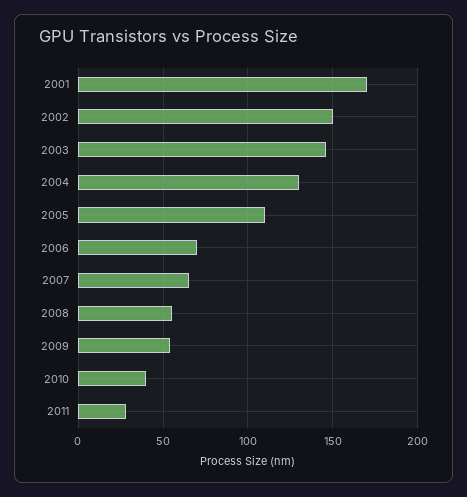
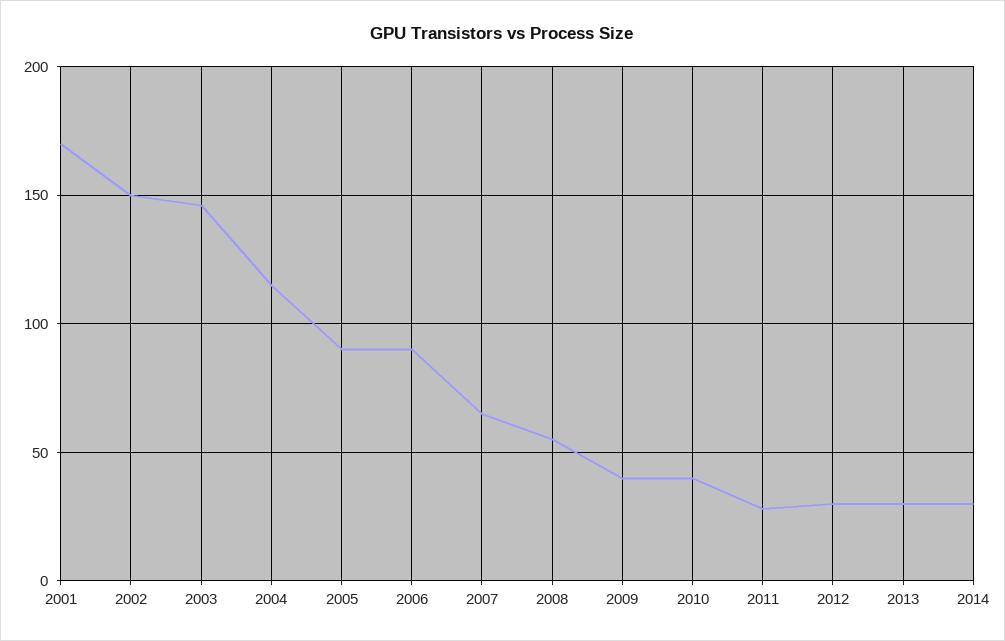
2004: 130 -> 115
2005: 110 -> 90
2006: 70 -> 90
2009: 55 -> 40
2012: none -> 30
2013: none -> 30
2014: none -> 30

